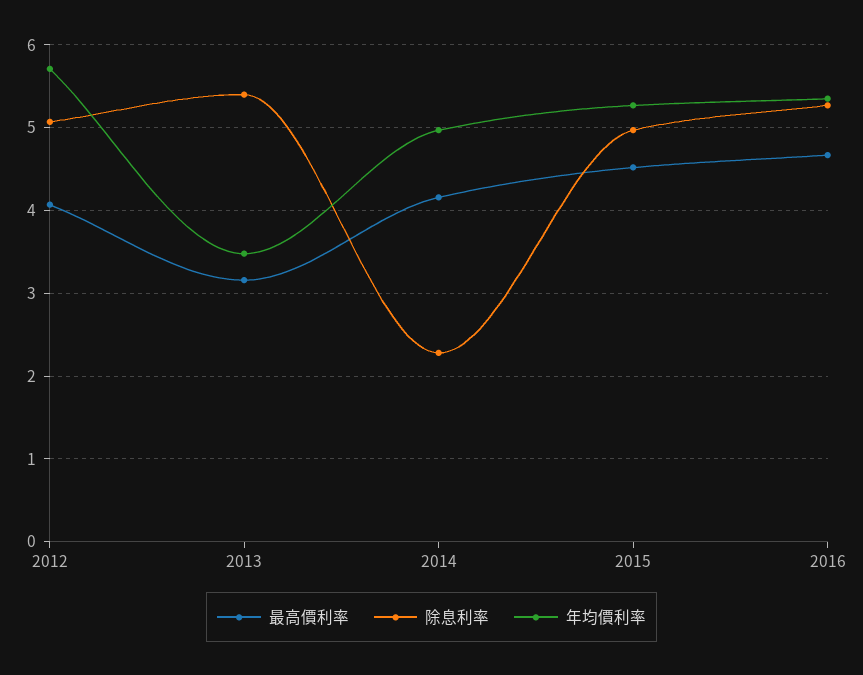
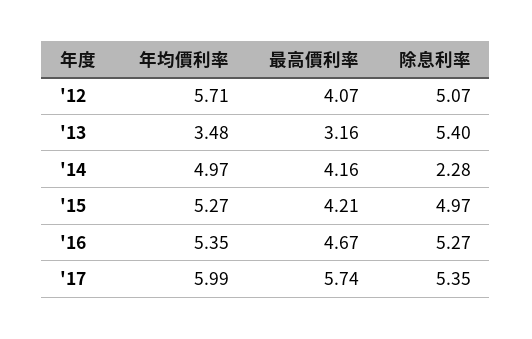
最高價利率, 2015: 4.5 -> 4.21
年均價利率, '17: none -> 5.99
最高價利率, '17: none -> 5.74
除息利率, '17: none -> 5.35

